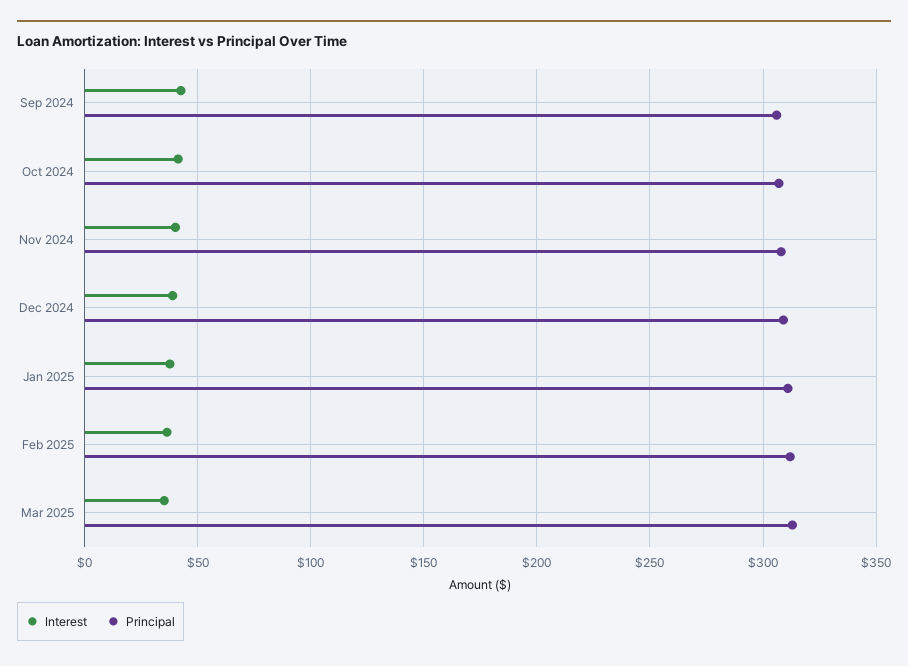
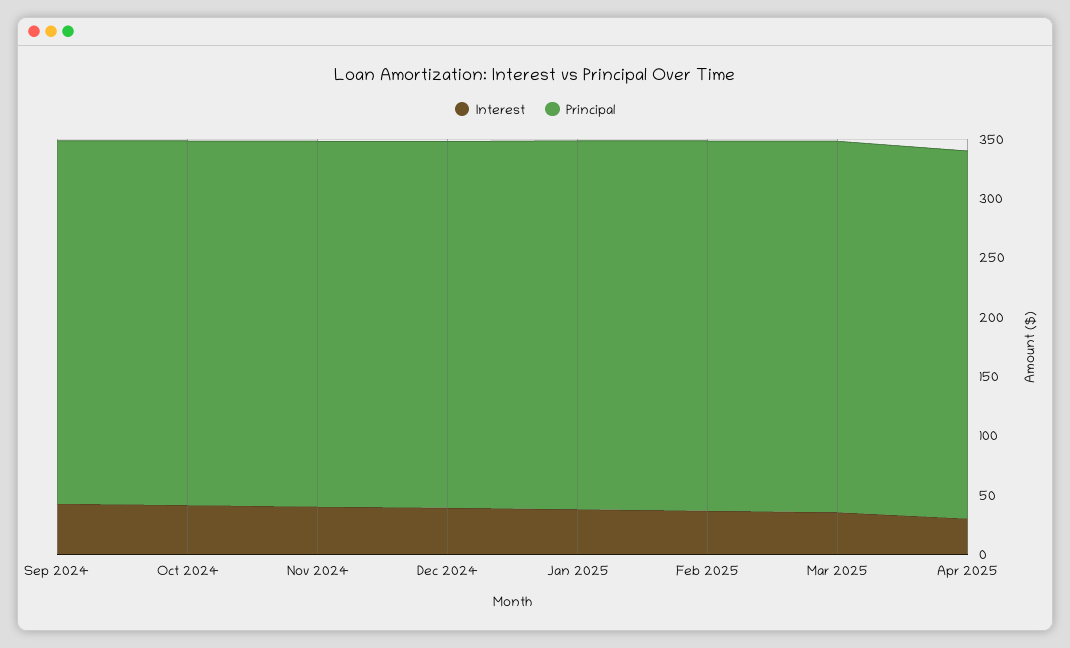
Interest, Apr 2025: none -> 30
Principal, Apr 2025: none -> 310

